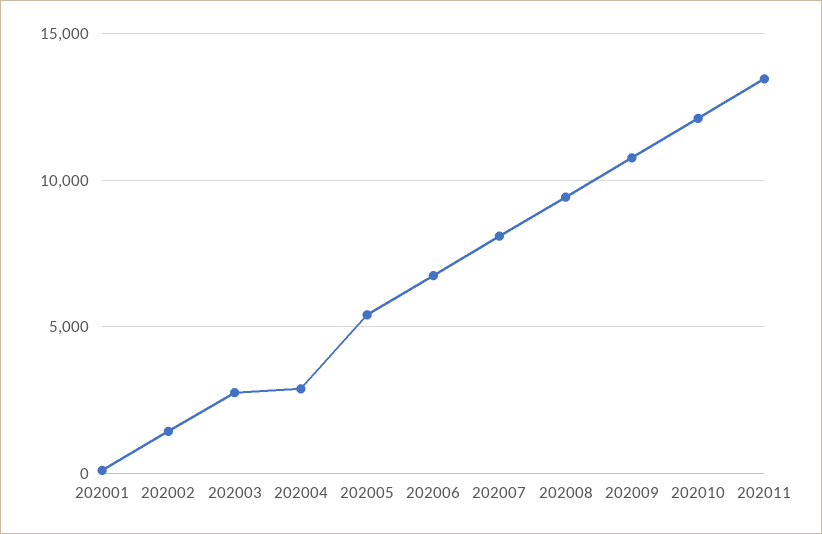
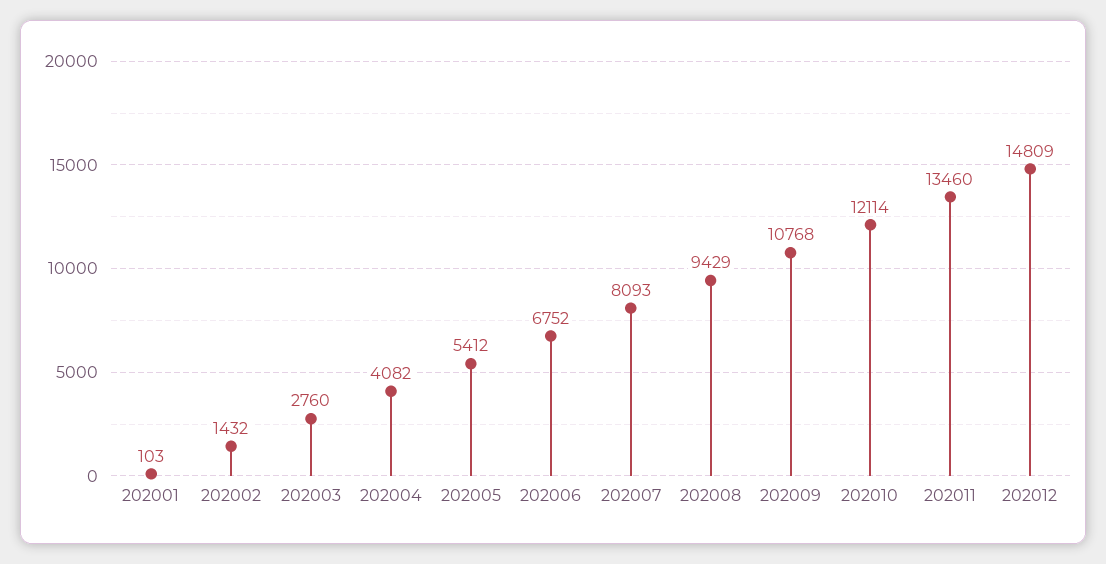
202004: 3000 -> 4082
202012: none -> 14809

